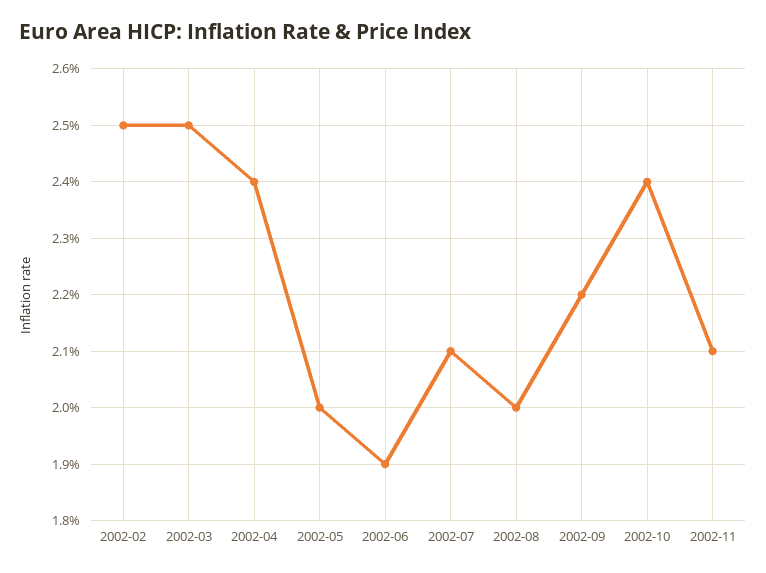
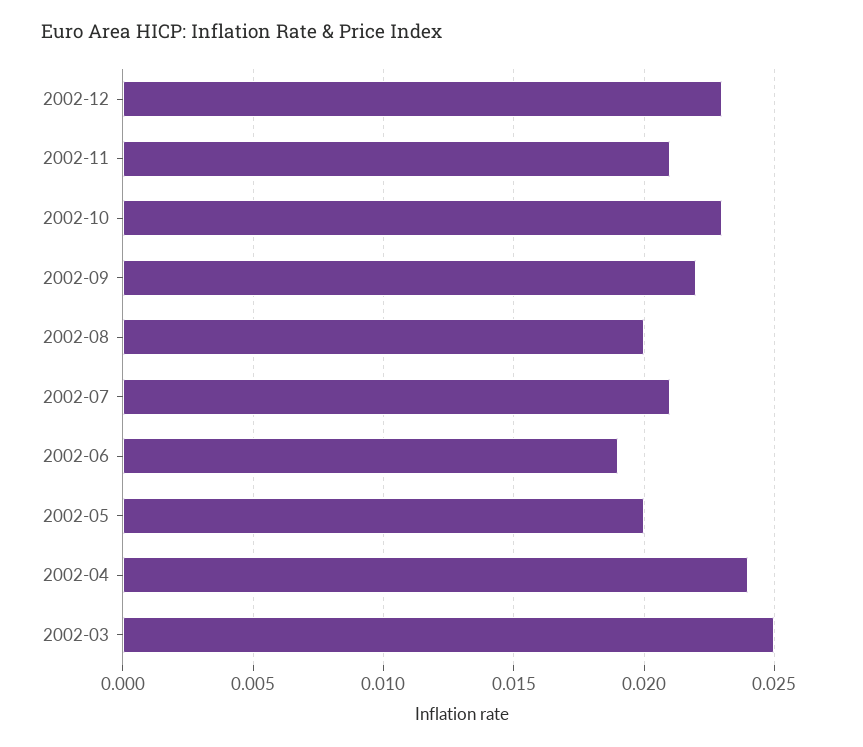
2002-02: 0.025 -> none
2002-10: 0.024 -> 0.023
2002-12: none -> 0.023

